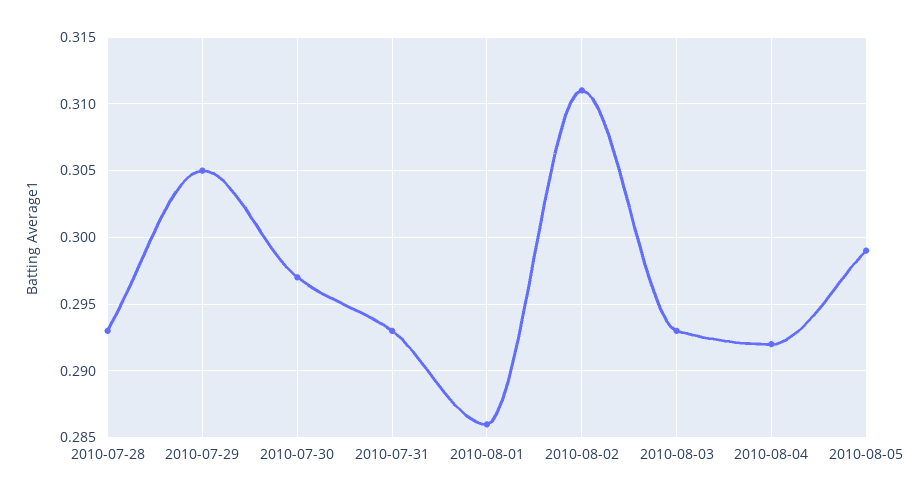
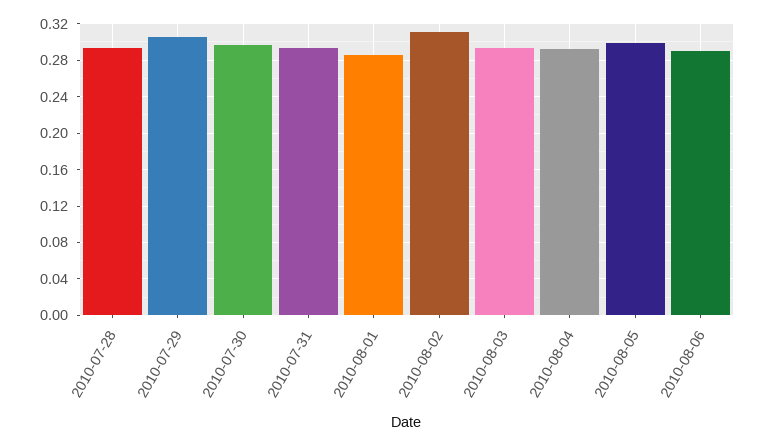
2010-08-06: none -> 0.29

